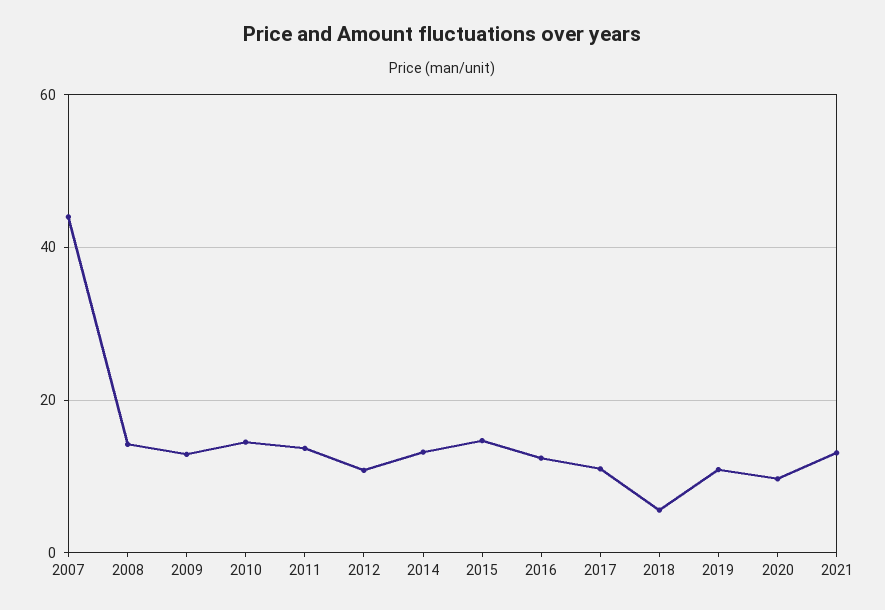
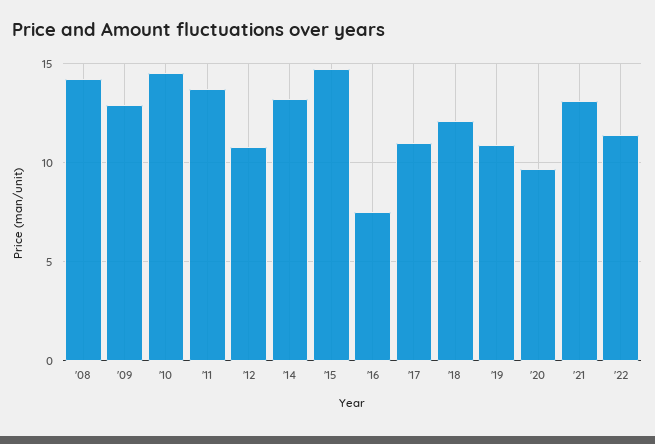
2007: 44 -> none
2016: 12 -> 7.5
2018: 6 -> 12
'22: none -> 11.5

